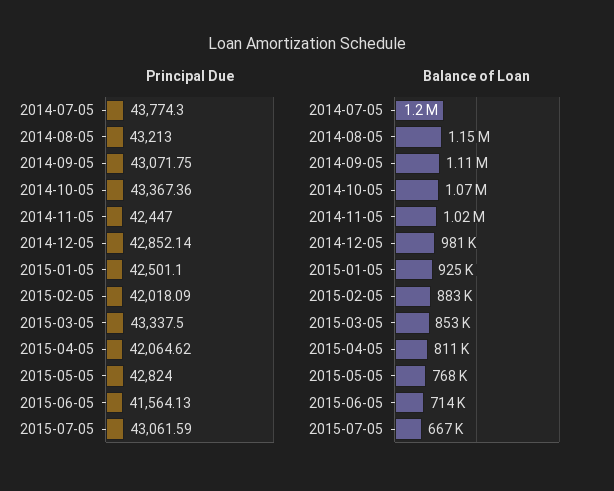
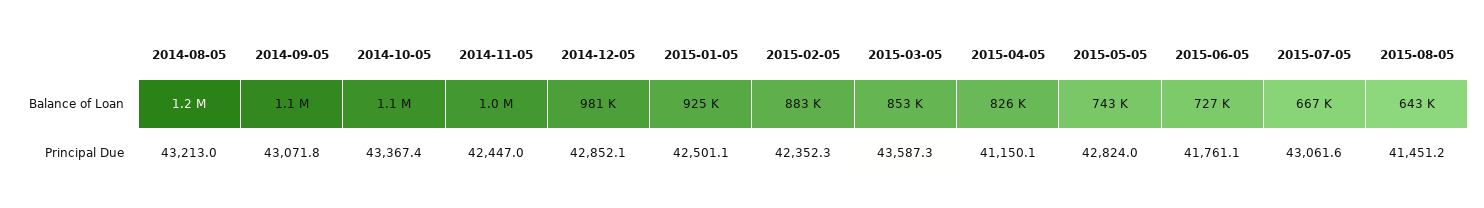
Principal Due, 2014-07-05: 43774.3 -> none
Principal Due, 2015-02-05: 42018.09 -> 42352.3
Principal Due, 2015-03-05: 43337.5 -> 43587.3
Principal Due, 2015-04-05: 42064.62 -> 41150.1
Principal Due, 2015-06-05: 41564.13 -> 41761.1
Balance of Loan, 2014-07-05: 1200000 -> none
Balance of Loan, 2015-04-05: 811000 -> 826000
Balance of Loan, 2015-05-05: 768000 -> 743000
Balance of Loan, 2015-06-05: 714000 -> 727000
Balance of Loan, 2015-08-05: none -> 643000
Principal Due, 2015-08-05: none -> 41451.2

